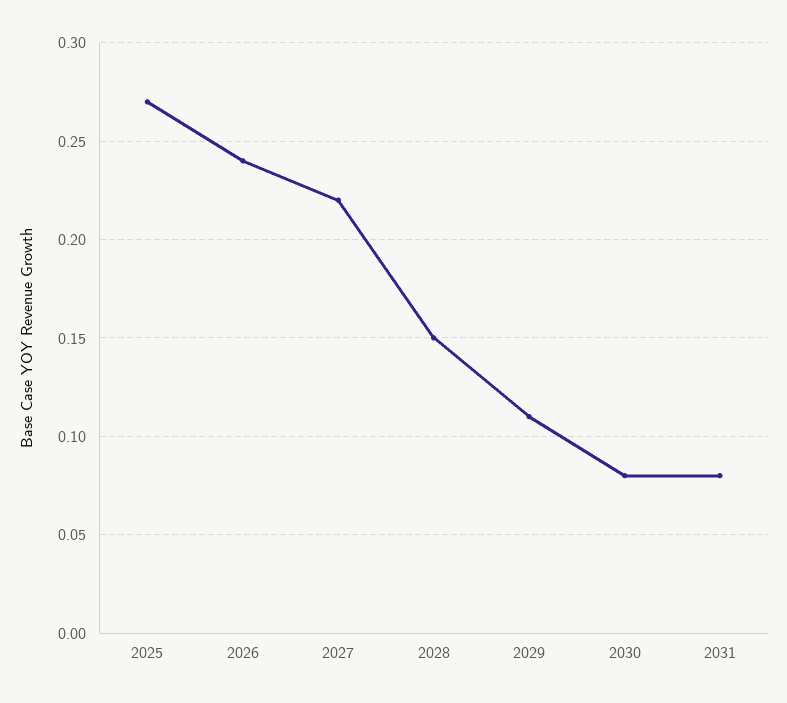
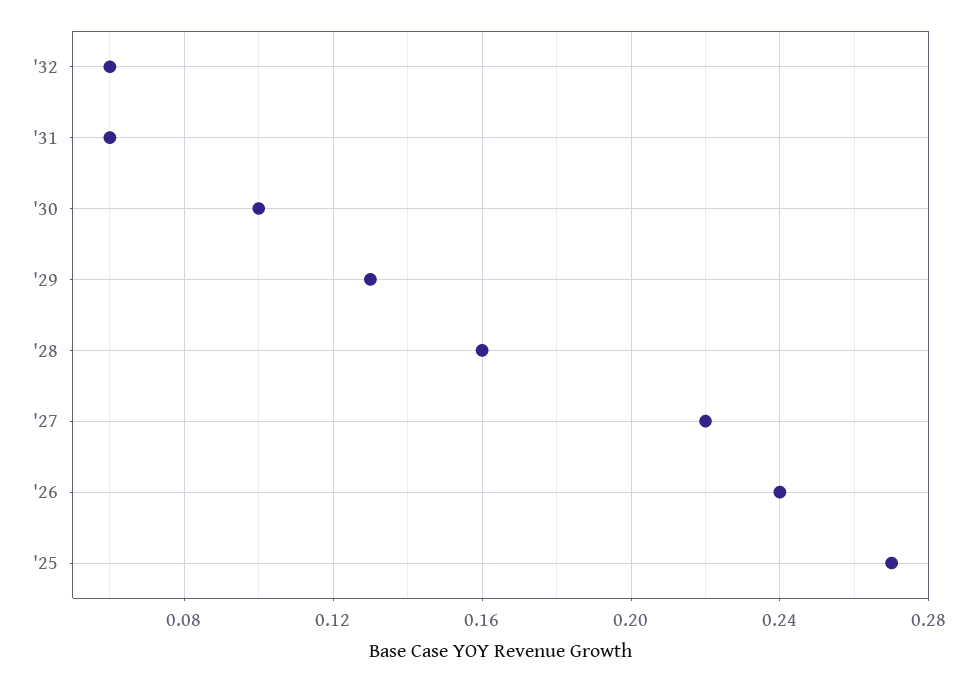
2028: 0.15 -> 0.16
2029: 0.11 -> 0.13
2030: 0.08 -> 0.1
2031: 0.08 -> 0.06
'32: none -> 0.06

